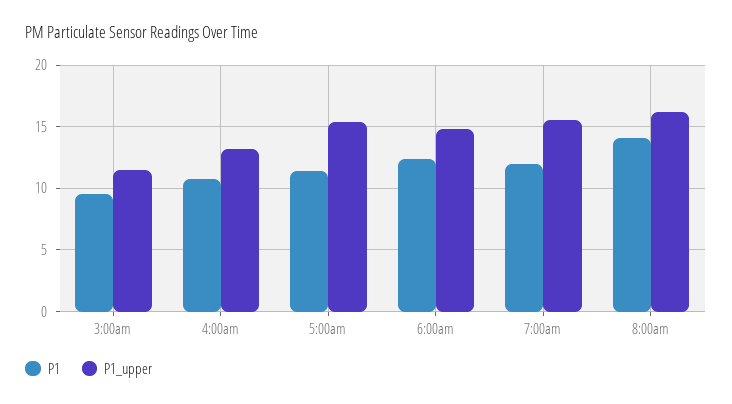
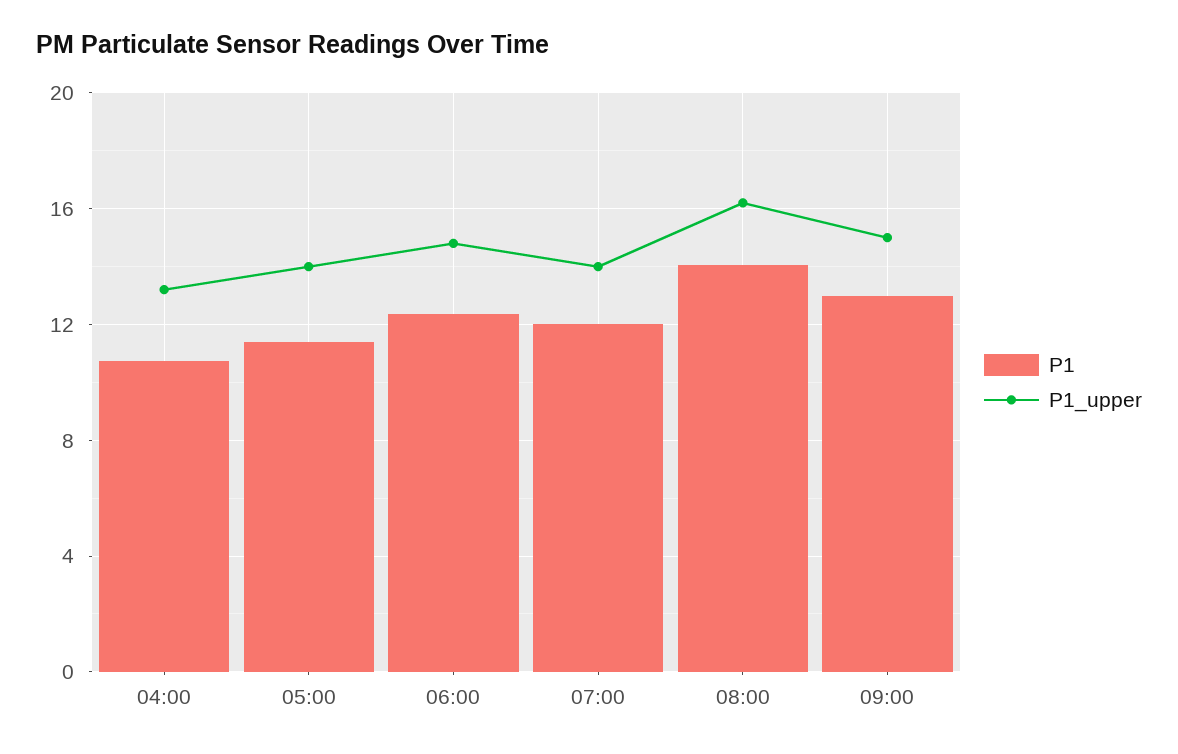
P1, 3:00am: 9.5 -> none
P1_upper, 3:00am: 11.5 -> none
P1_upper, 5:00am: 15.5 -> 14
P1_upper, 7:00am: 15.5 -> 14
P1, 09:00: none -> 13
P1_upper, 09:00: none -> 15

